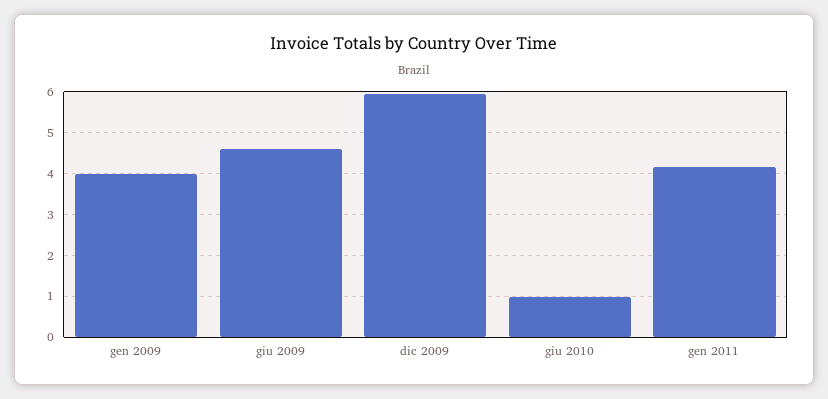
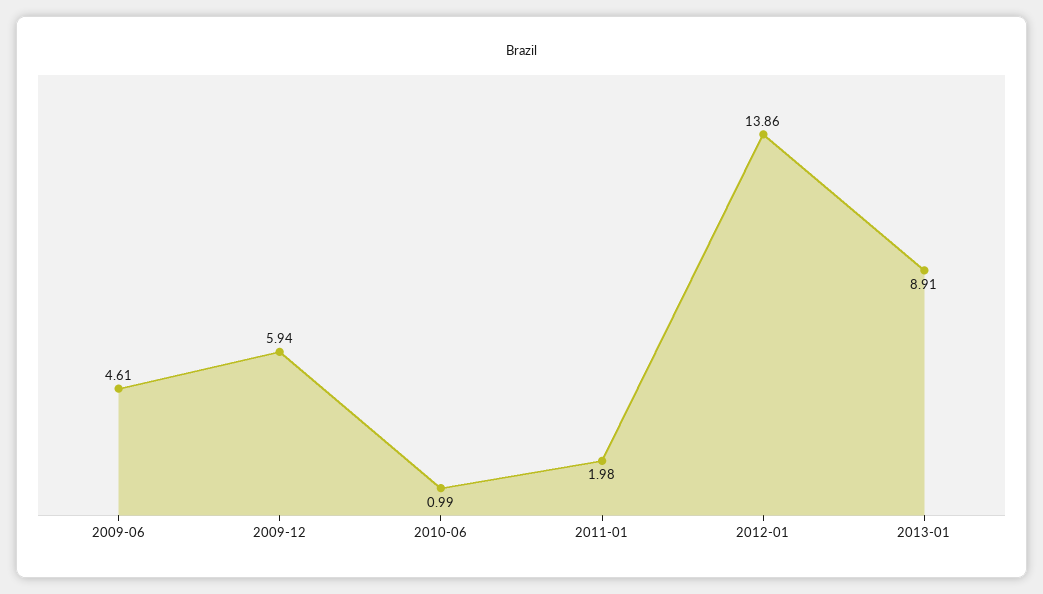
gen 2009: 4 -> none
gen 2011: 4.2 -> 1.98
2012-01: none -> 13.86
2013-01: none -> 8.91

